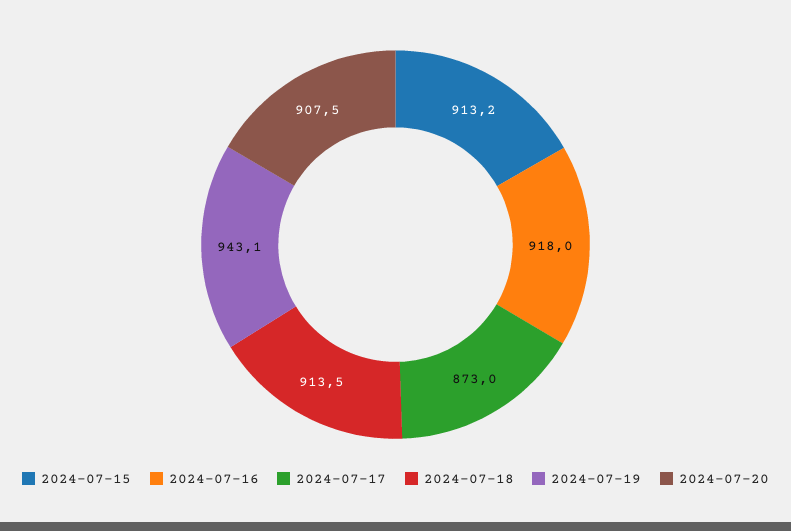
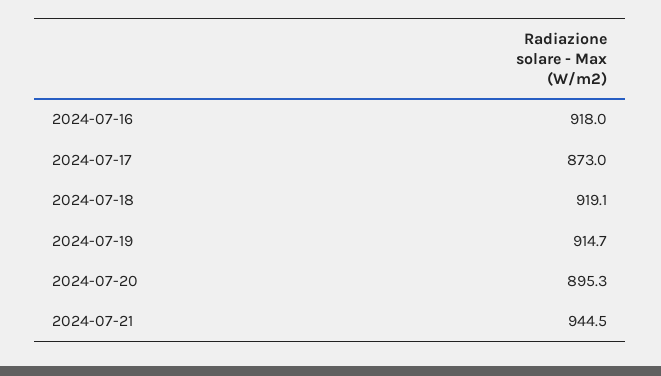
2024-07-15: 913.2 -> none
2024-07-18: 913.5 -> 919.1
2024-07-19: 943.1 -> 914.7
2024-07-20: 907.5 -> 895.3
2024-07-21: none -> 944.5

